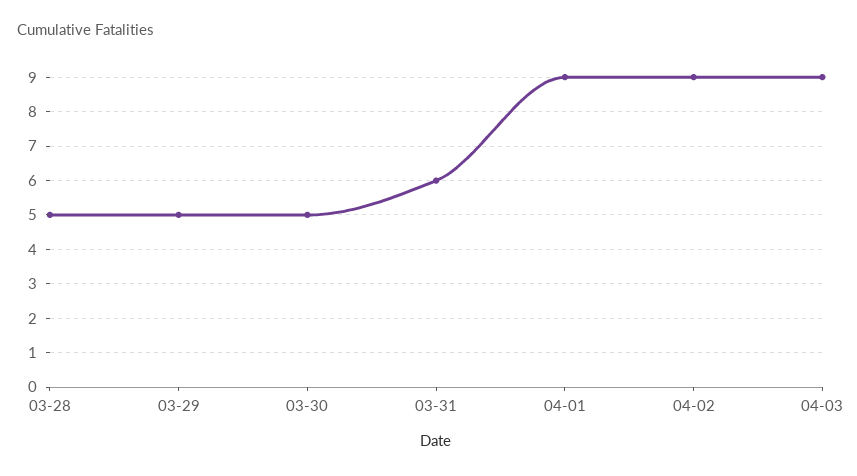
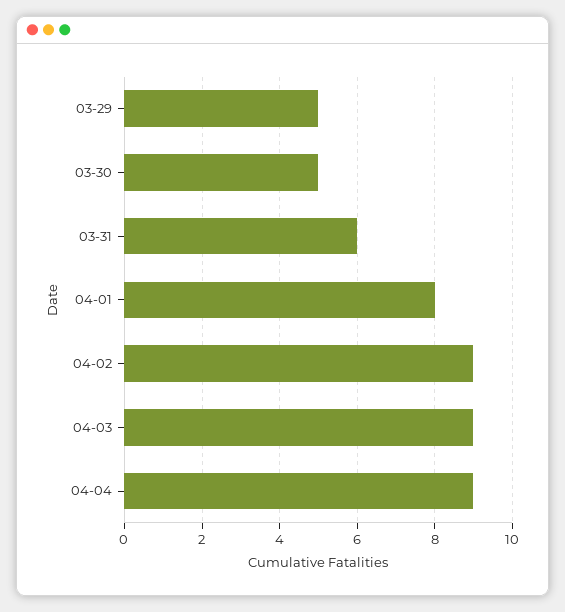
03-28: 5 -> none
04-01: 9 -> 8
04-04: none -> 9

